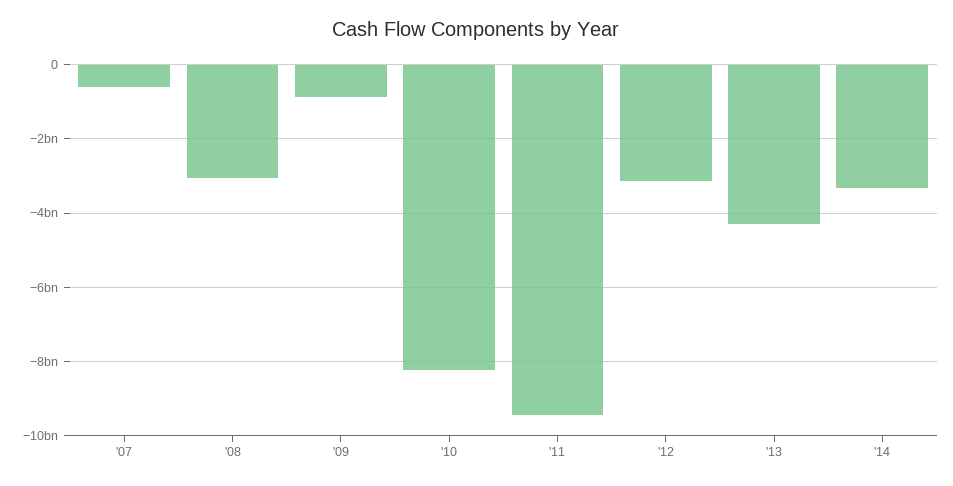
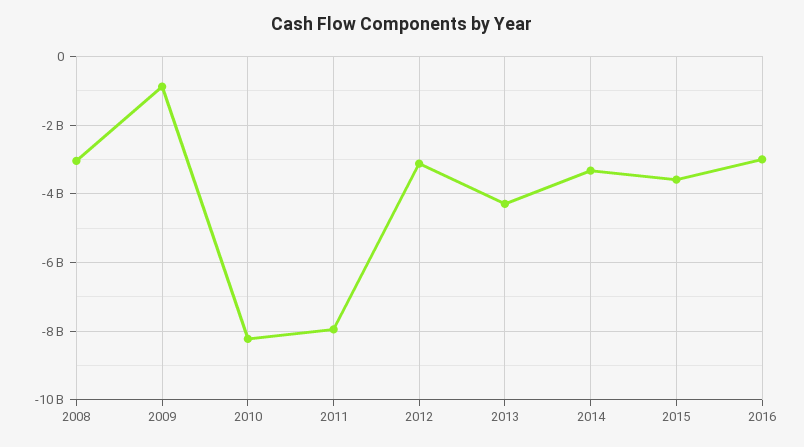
'07: -600000000 -> none
'11: -9400000000 -> -8000000000
2015: none -> -3600000000
2016: none -> -3000000000

